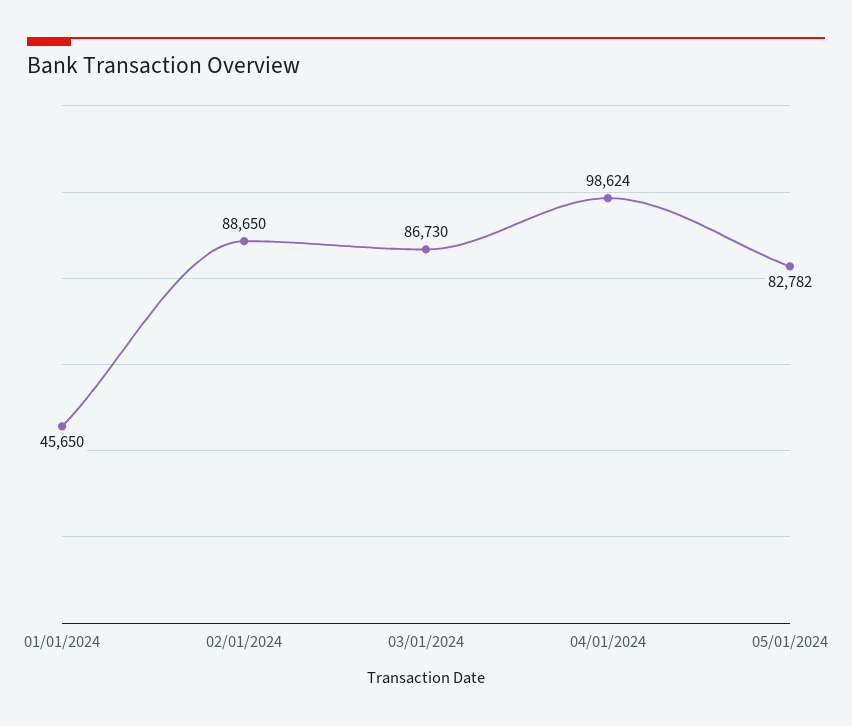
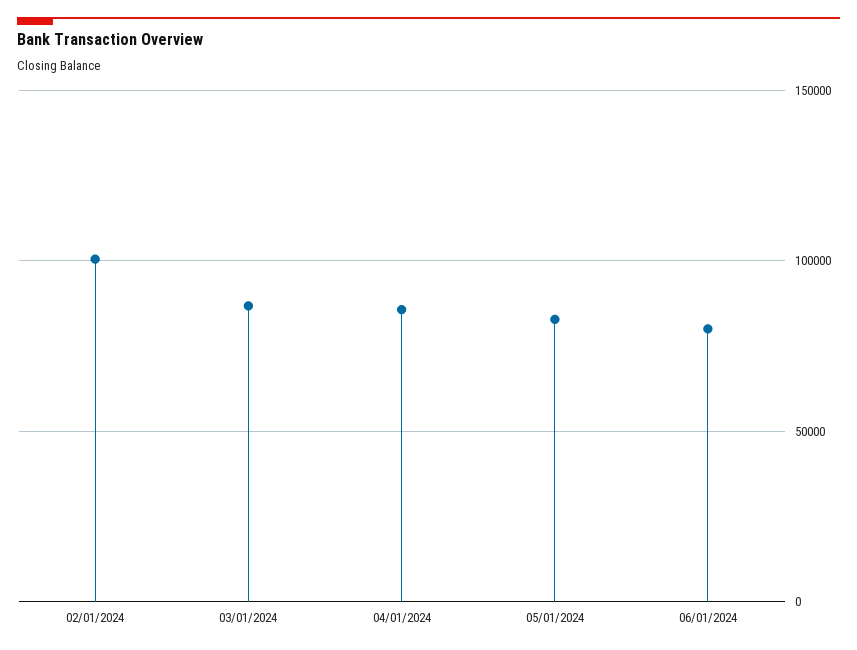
01/01/2024: 45650 -> none
02/01/2024: 88650 -> 100000
04/01/2024: 98624 -> 85000
06/01/2024: none -> 80000

